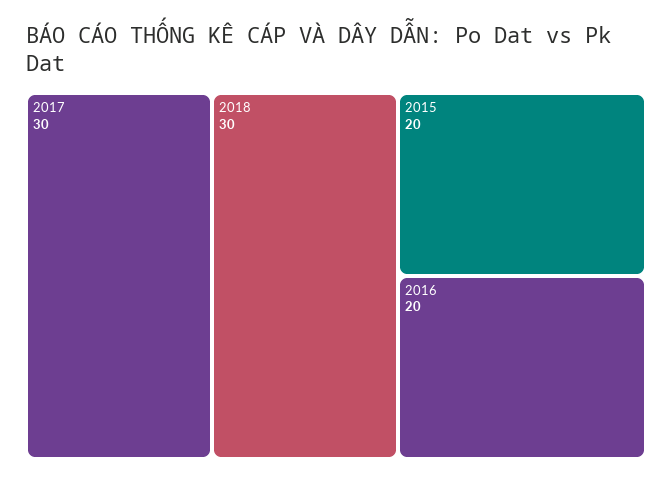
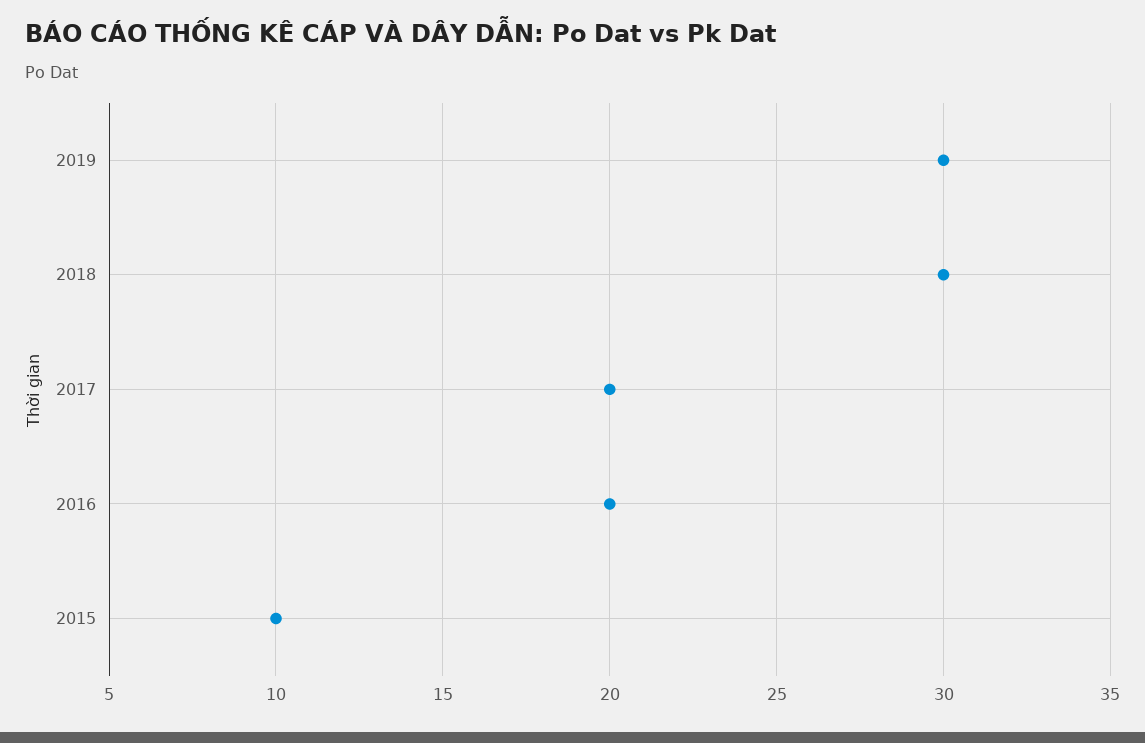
2017: 30 -> 20
2015: 20 -> 10
2019: none -> 30

